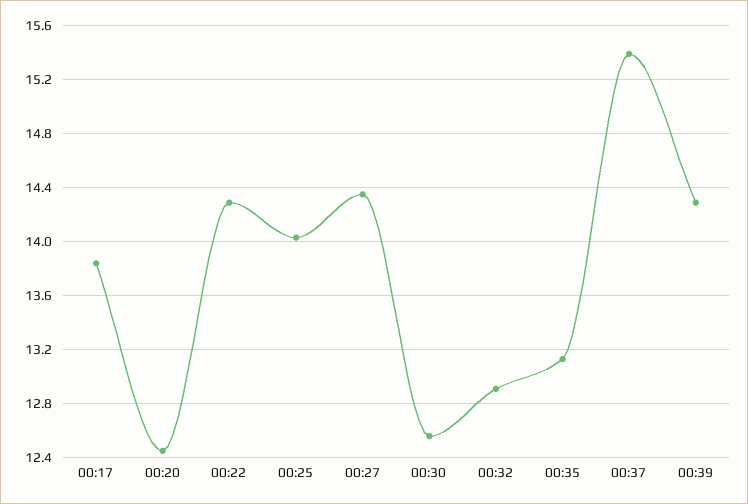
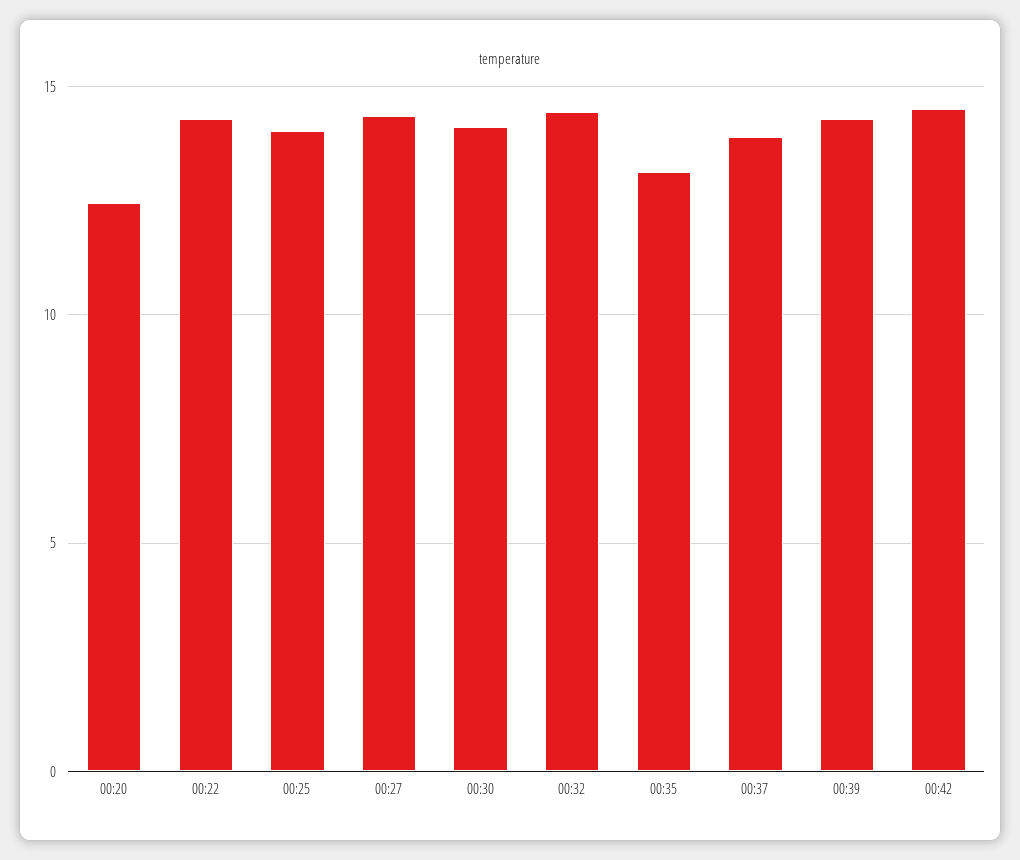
00:17: 13.85 -> none
00:30: 12.55 -> 14
00:32: 12.9 -> 14.5
00:37: 15.4 -> 14
00:42: none -> 14.5

